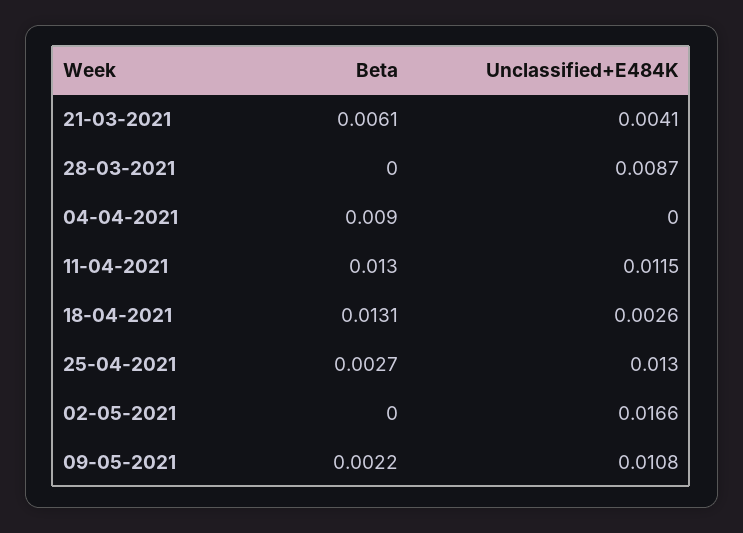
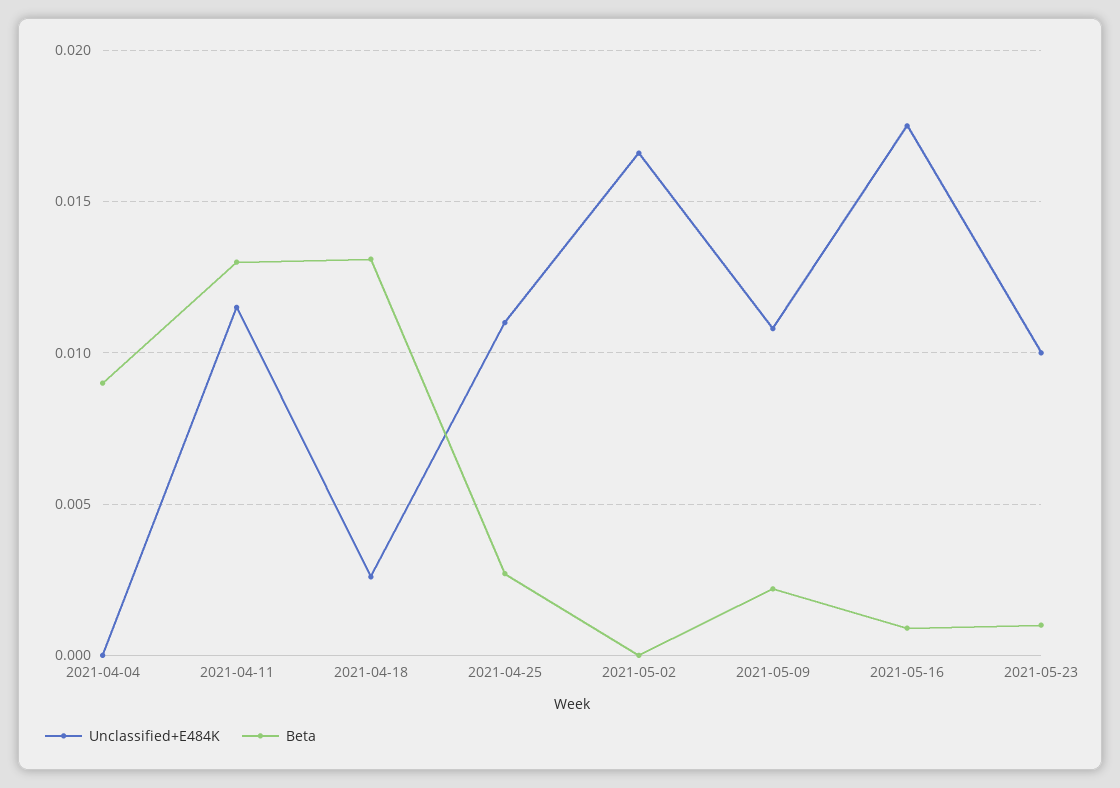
Beta, 21-03-2021: 0.0061 -> none
Unclassified+E484K, 21-03-2021: 0.0041 -> none
Beta, 28-03-2021: 0 -> none
Unclassified+E484K, 28-03-2021: 0.0087 -> none
Unclassified+E484K, 25-04-2021: 0.013 -> 0.011
Unclassified+E484K, 2021-05-16: none -> 0.0175
Beta, 2021-05-16: none -> 0.001
Unclassified+E484K, 2021-05-23: none -> 0.01
Beta, 2021-05-23: none -> 0.001

